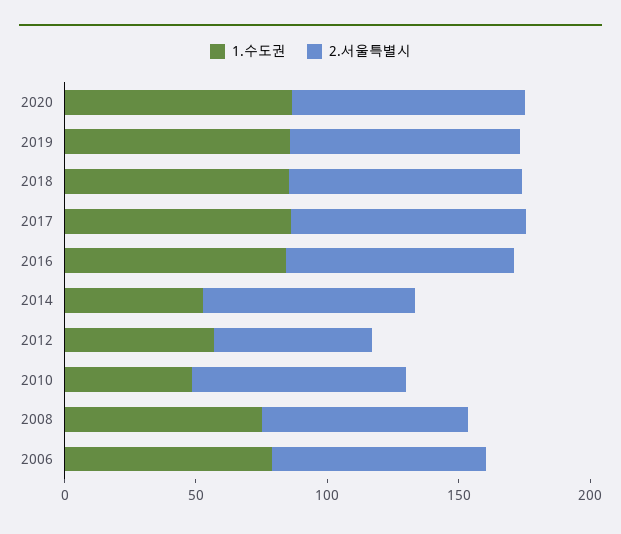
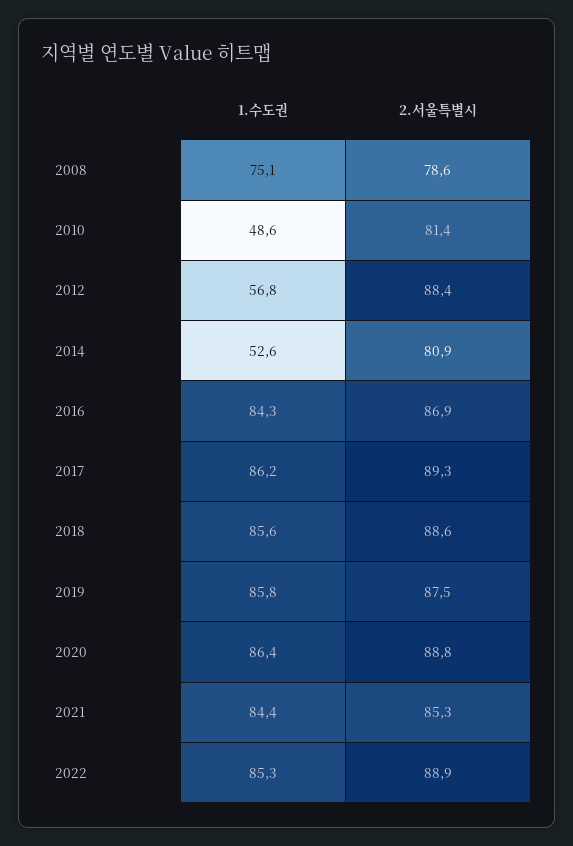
2.서울특별시, 2012: 60 -> 88.4
1.수도권, 2006: 80 -> none
2.서울특별시, 2006: 80 -> none
1.수도권, 2021: none -> 84.4
2.서울특별시, 2021: none -> 85.3
1.수도권, 2022: none -> 85.3
2.서울특별시, 2022: none -> 88.9

